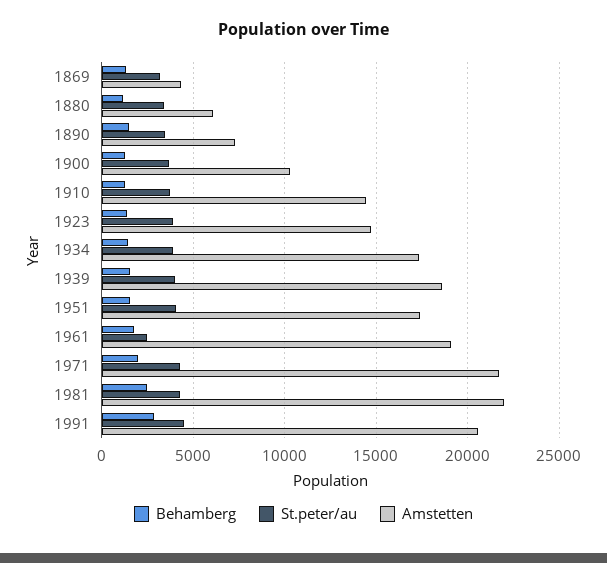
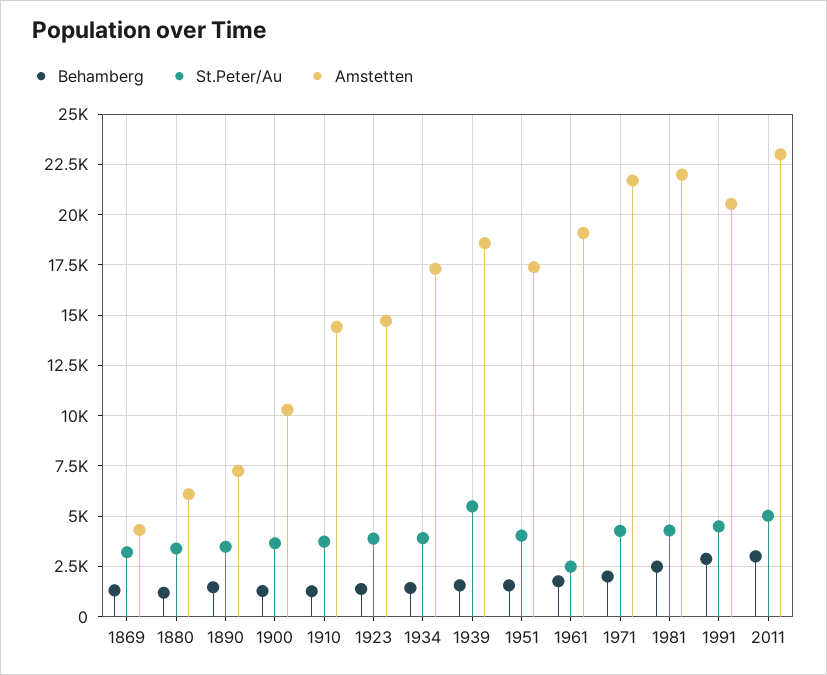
St.peter/au, 1939: 4000 -> 5500
Behamberg, 2011: none -> 3000
St.peter/au, 2011: none -> 5000
Amstetten, 2011: none -> 23000

